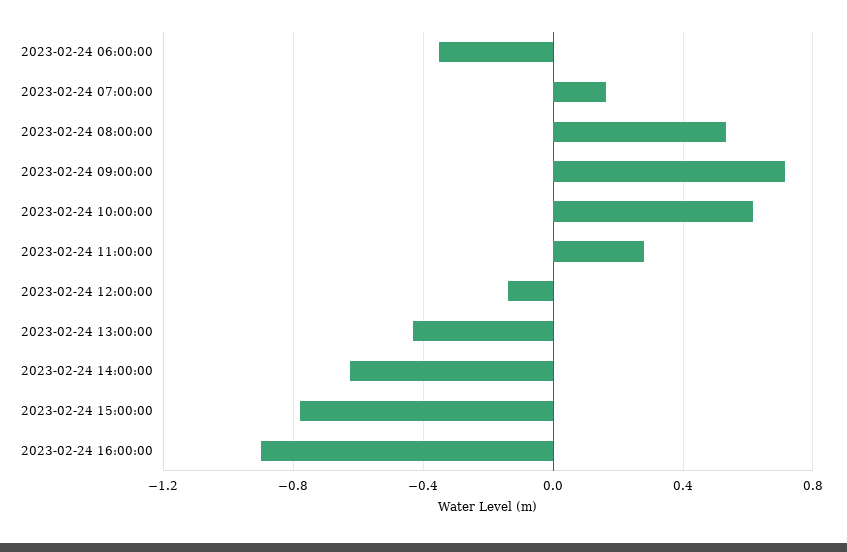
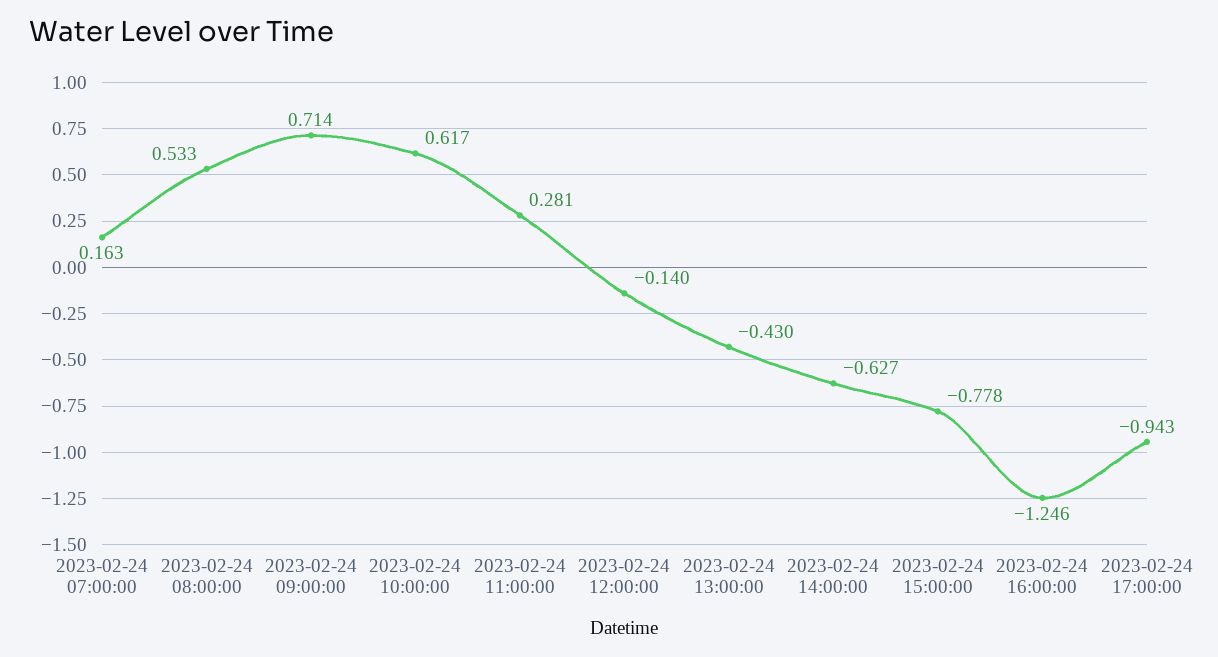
2023-02-24 06:00:00: -0.35 -> none
2023-02-24 16:00:00: -0.9 -> -1.246
2023-02-24 17:00:00: none -> -0.943

